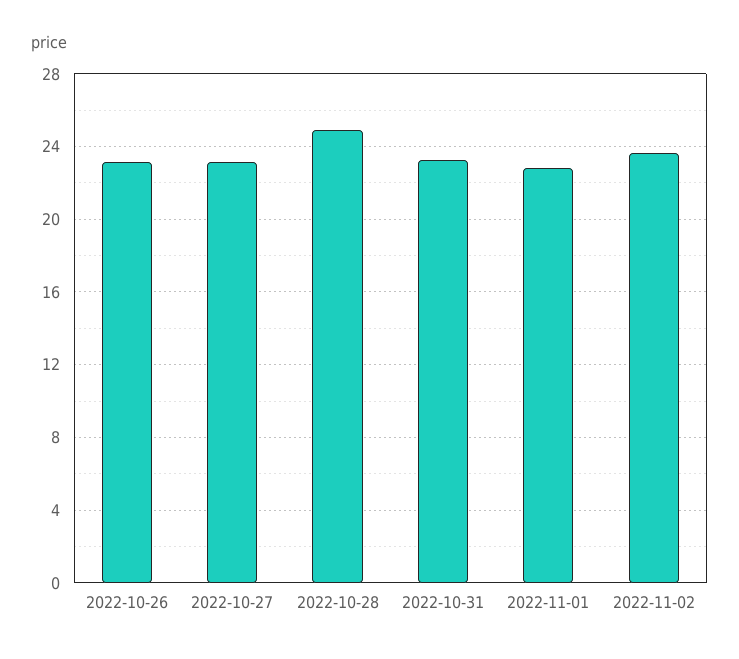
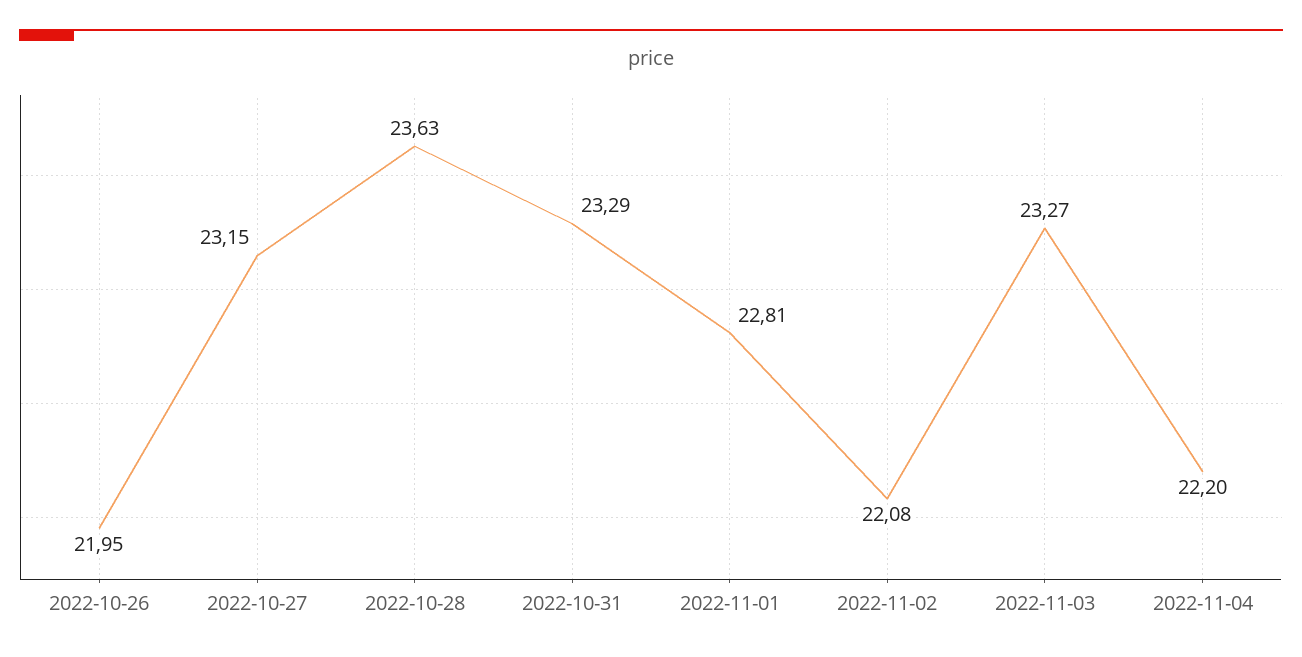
2022-10-26: 23 -> 21.95
2022-10-28: 25 -> 23.63
2022-11-02: 23.5 -> 22.08
2022-11-03: none -> 23.27
2022-11-04: none -> 22.2

